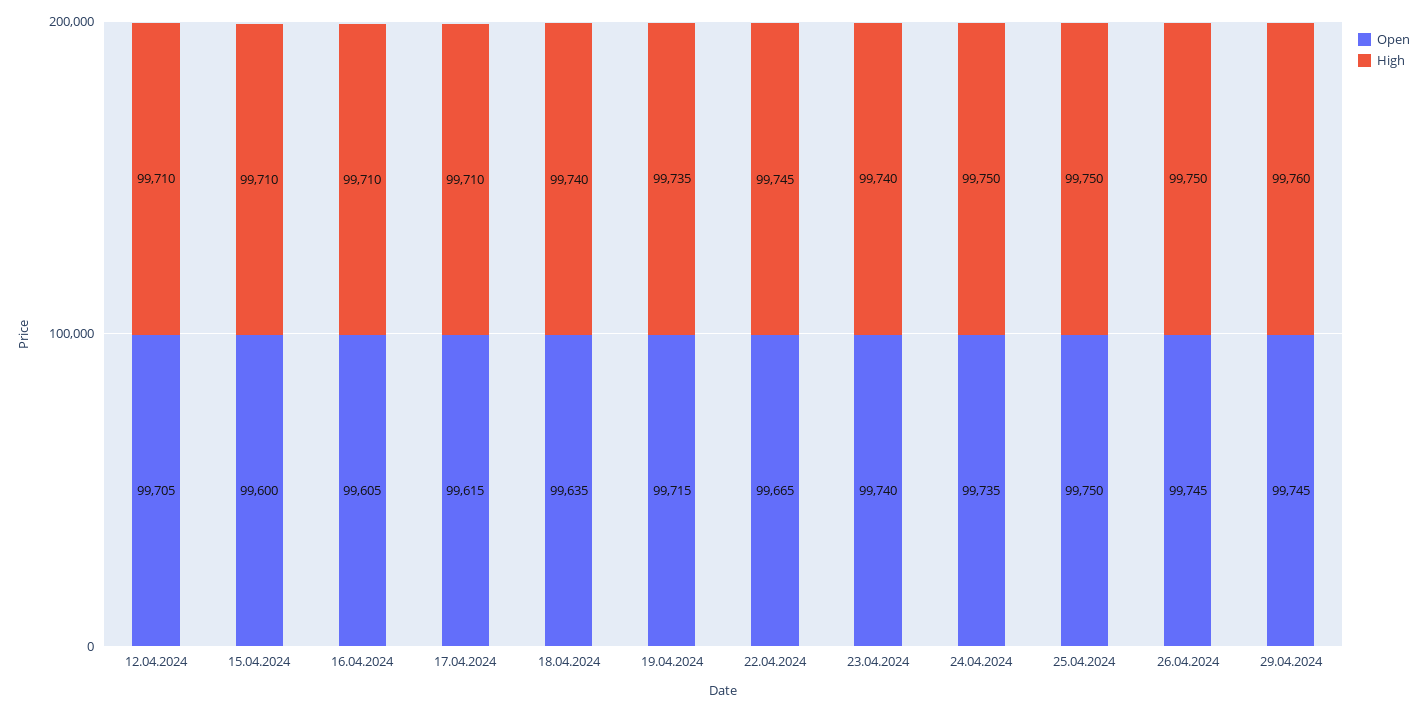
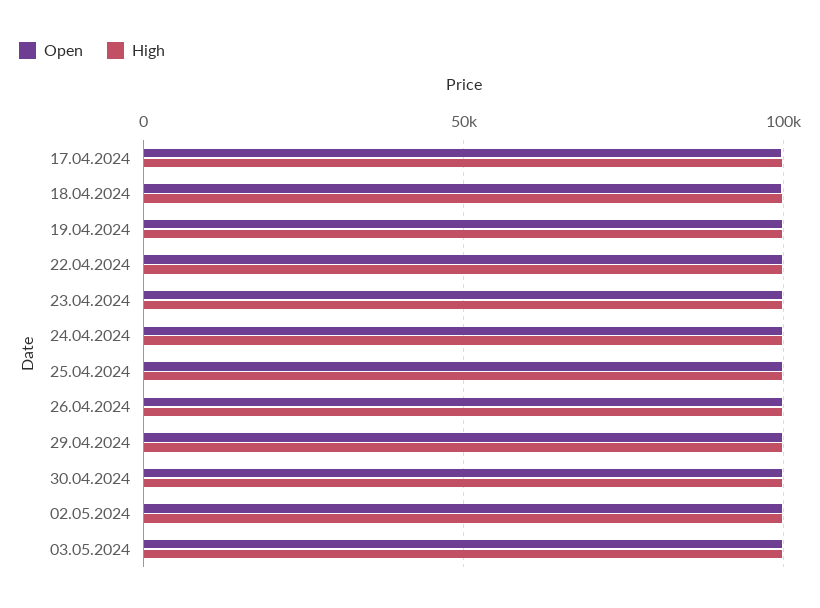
Open, 12.04.2024: 99705 -> none
High, 12.04.2024: 99710 -> none
Open, 15.04.2024: 99600 -> none
High, 15.04.2024: 99710 -> none
Open, 16.04.2024: 99605 -> none
High, 16.04.2024: 99710 -> none
Open, 30.04.2024: none -> 100000
High, 30.04.2024: none -> 100000
Open, 02.05.2024: none -> 100000
High, 02.05.2024: none -> 100000
Open, 03.05.2024: none -> 100000
High, 03.05.2024: none -> 100000

